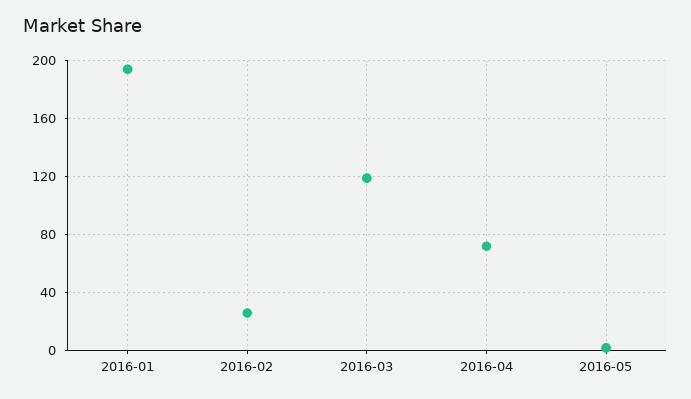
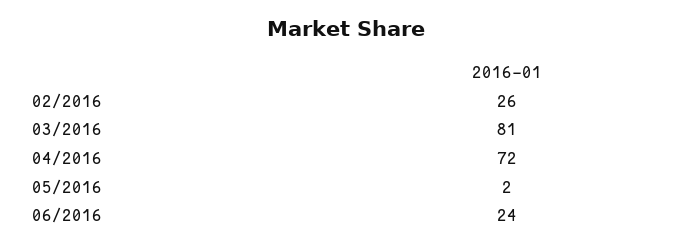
2016-01: 195 -> none
2016-03: 120 -> 81
06/2016: none -> 24

